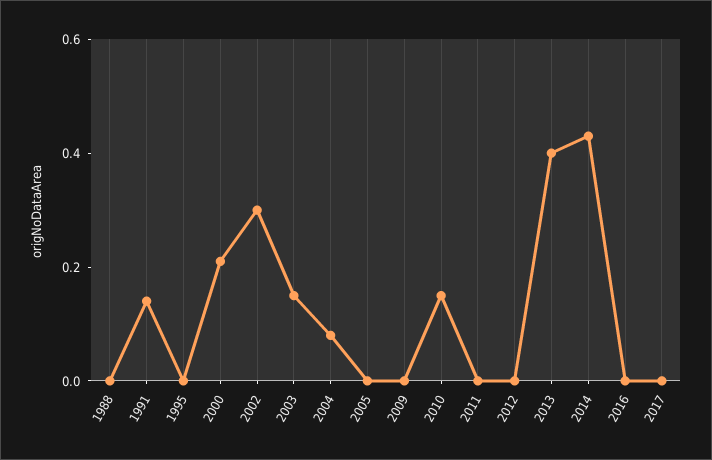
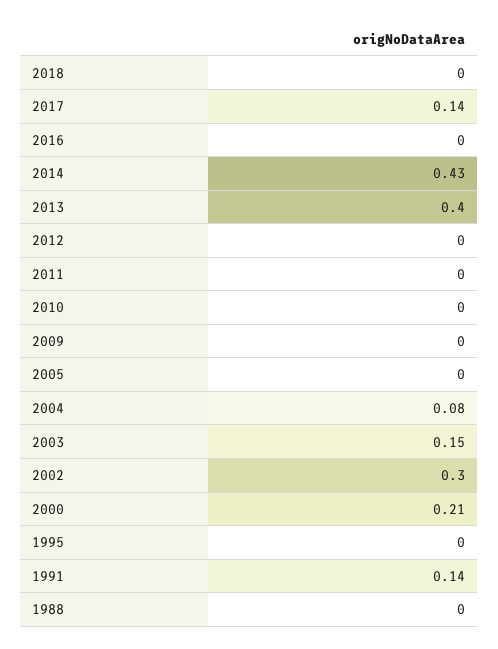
2010: 0.15 -> 0
2017: 0 -> 0.14
2018: none -> 0

